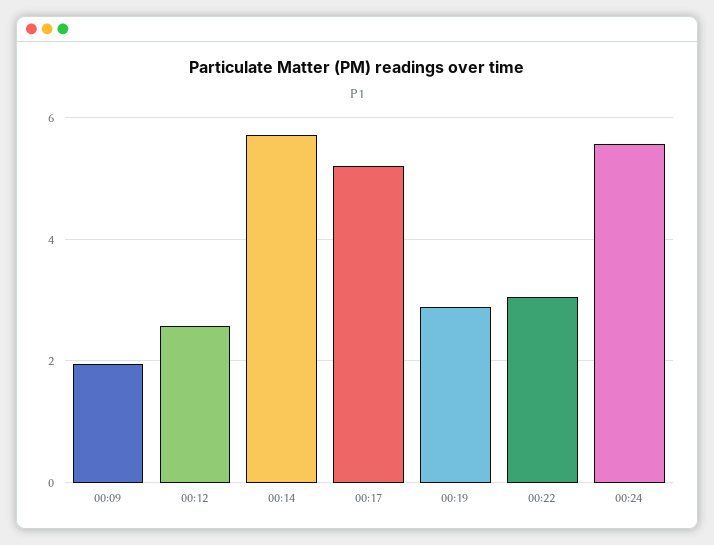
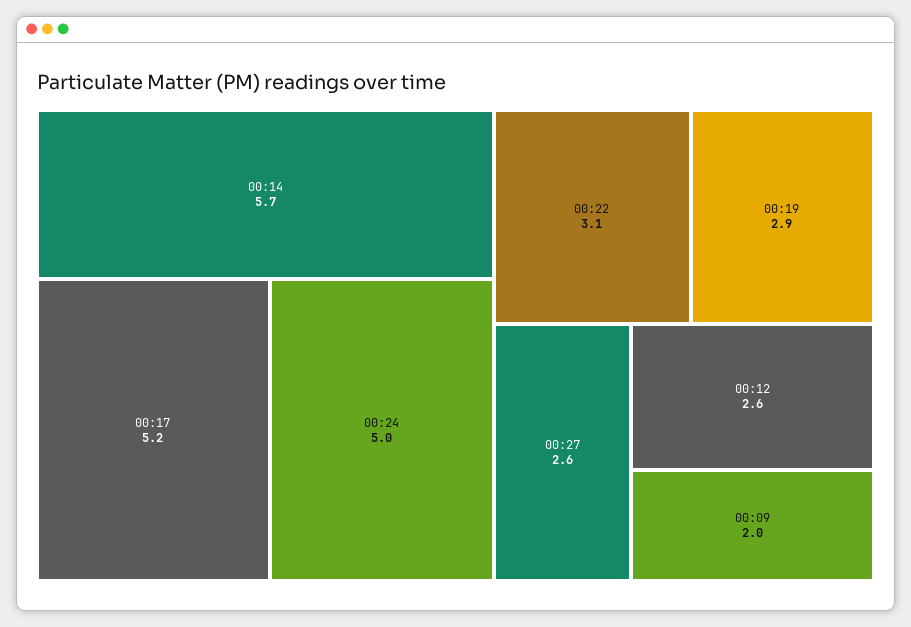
00:24: 5.6 -> 5
00:27: none -> 2.6

